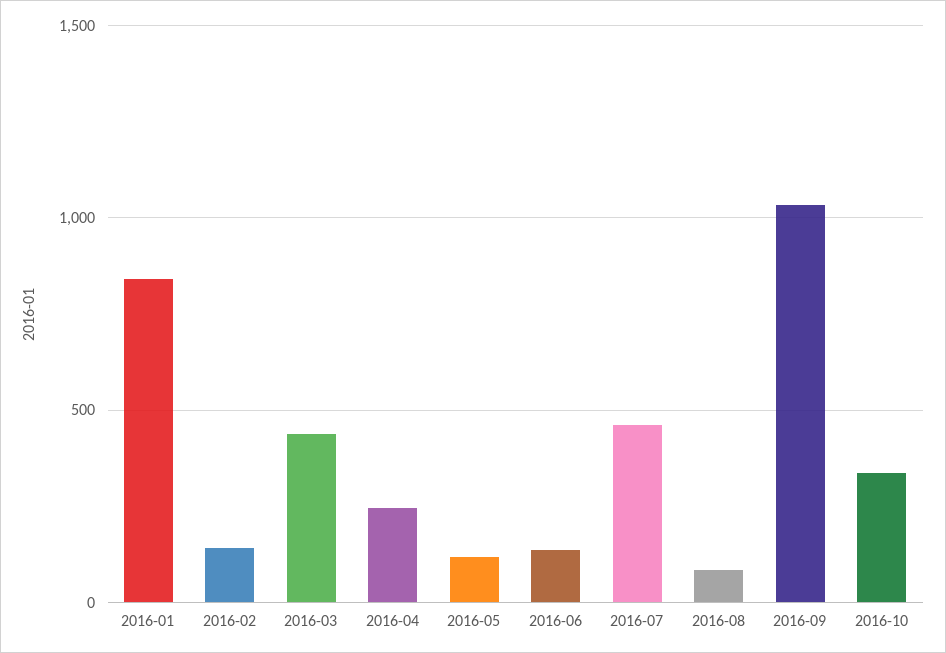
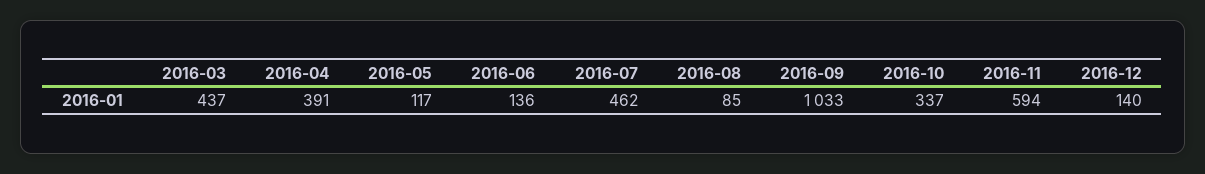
2016-01: 850 -> none
2016-02: 150 -> none
2016-04: 250 -> 391
2016-11: none -> 594
2016-12: none -> 140

